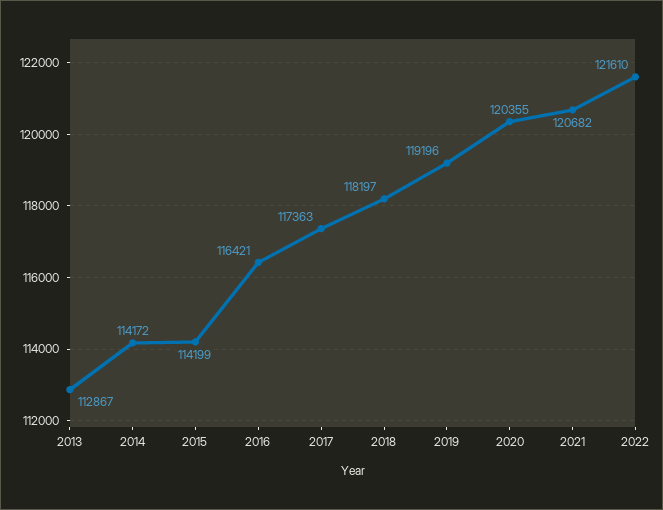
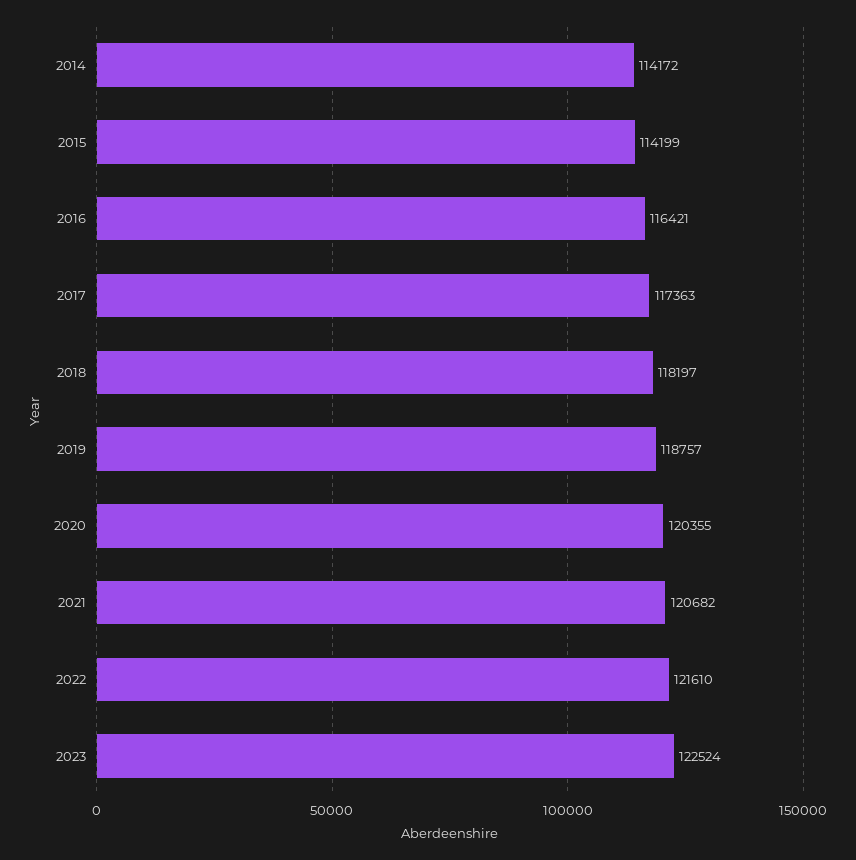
2013: 112867 -> none
2019: 119196 -> 118757
2023: none -> 122524

